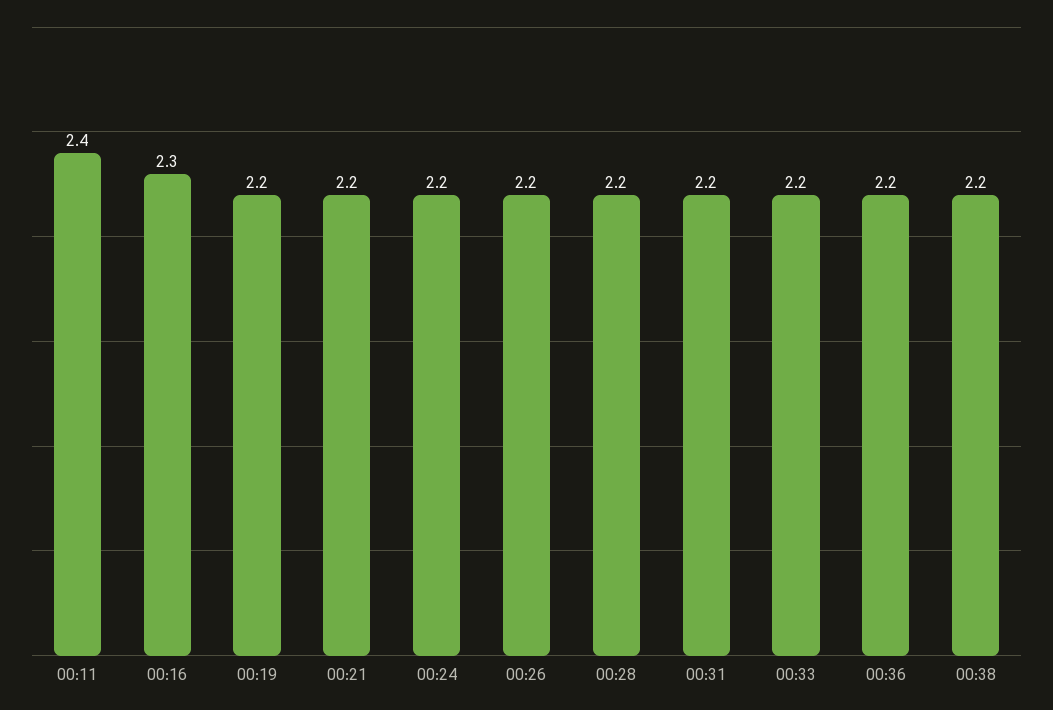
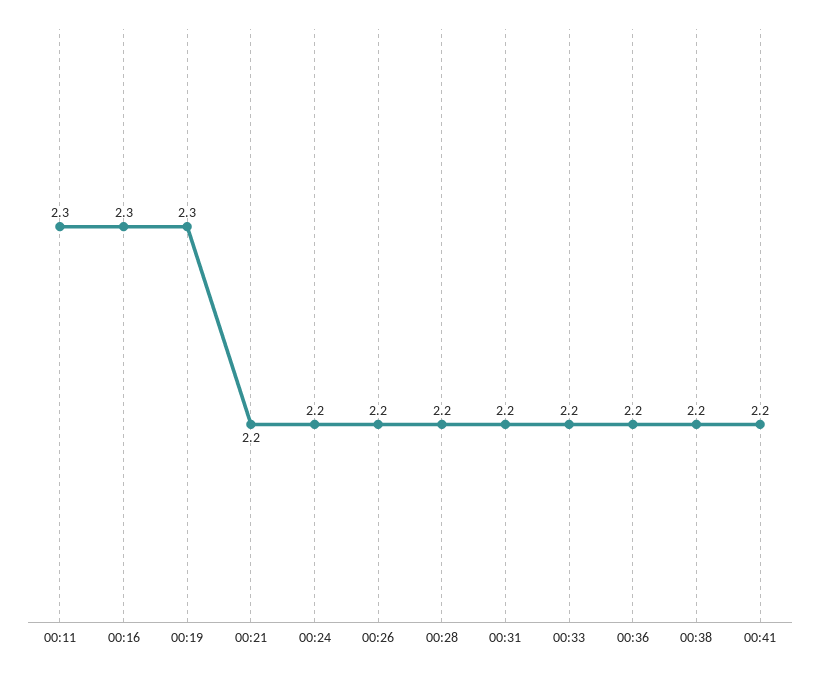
00:11: 2.4 -> 2.3
00:19: 2.2 -> 2.3
00:41: none -> 2.2

